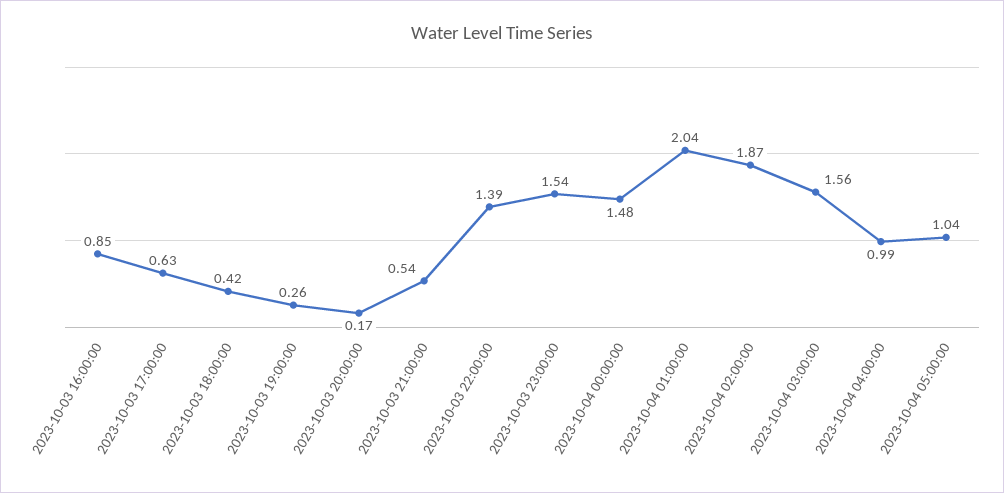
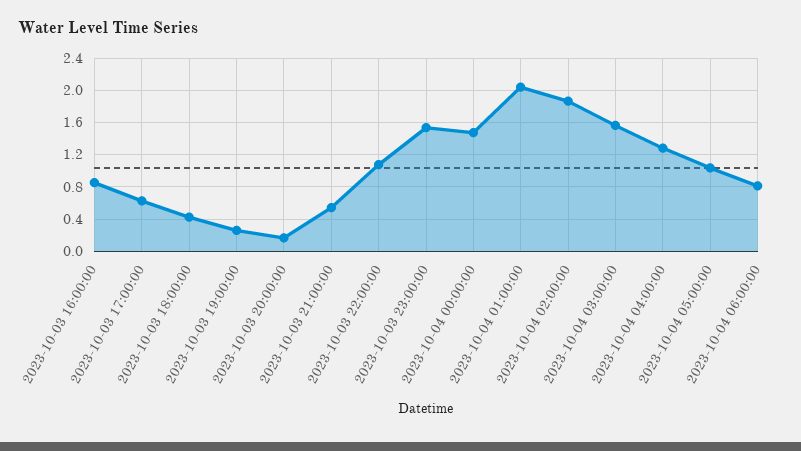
2023-10-03 22:00:00: 1.39 -> 1.1
2023-10-04 04:00:00: 0.99 -> 1.3
2023-10-04 06:00:00: none -> 0.8

